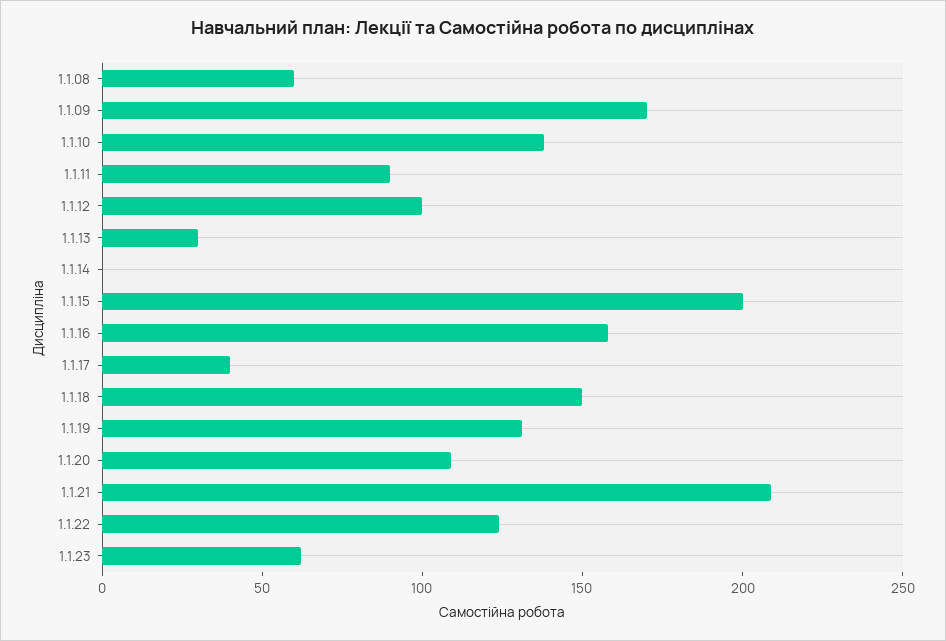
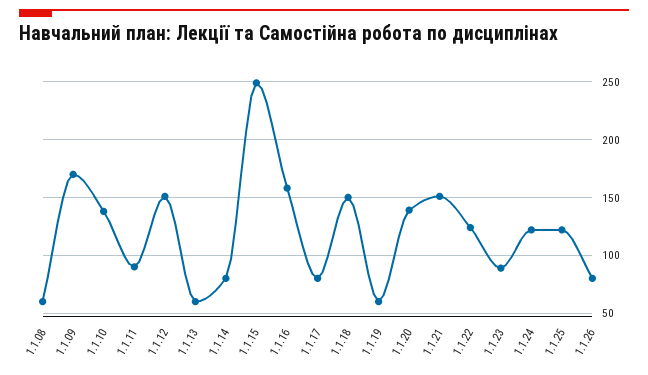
1.1.12: 100 -> 150
1.1.13: 30 -> 60
1.1.14: 0 -> 80
1.1.15: 200 -> 250
1.1.17: 40 -> 80
1.1.19: 130 -> 60
1.1.20: 110 -> 140
1.1.21: 210 -> 150
1.1.23: 60 -> 90
1.1.24: none -> 120
1.1.25: none -> 120
1.1.26: none -> 80

